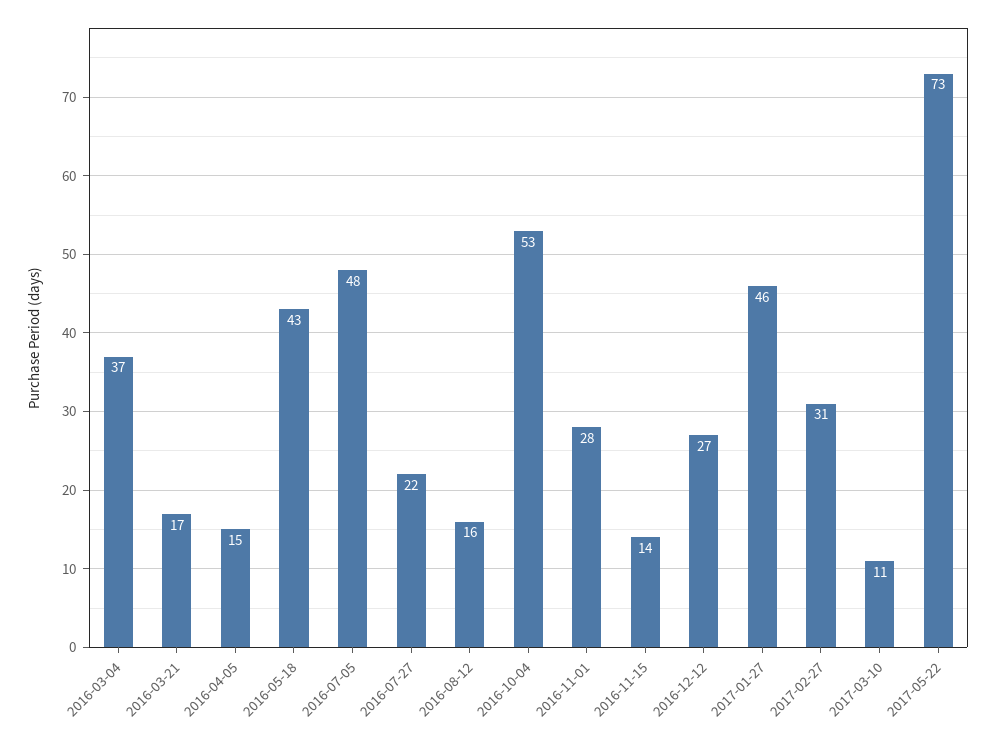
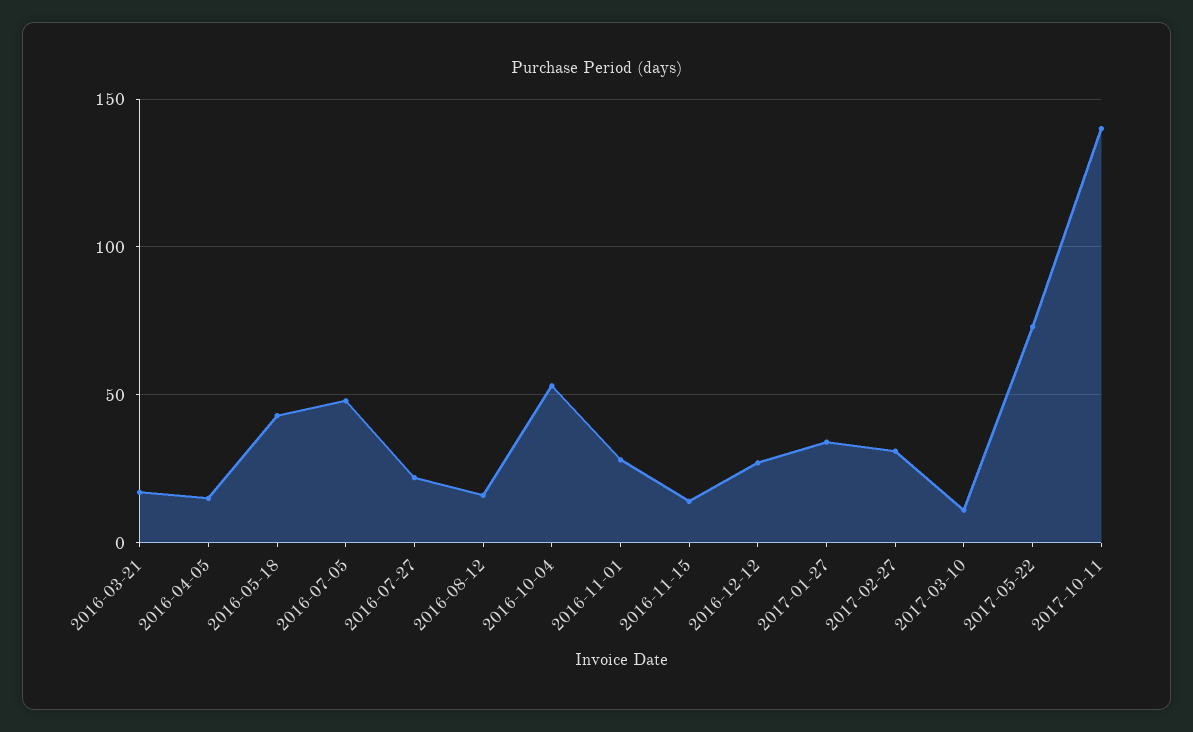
2016-03-04: 37 -> none
2017-01-27: 46 -> 35
2017-10-11: none -> 140

